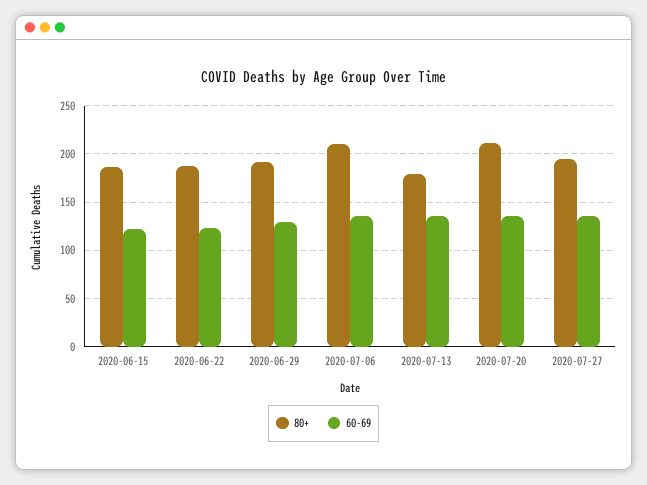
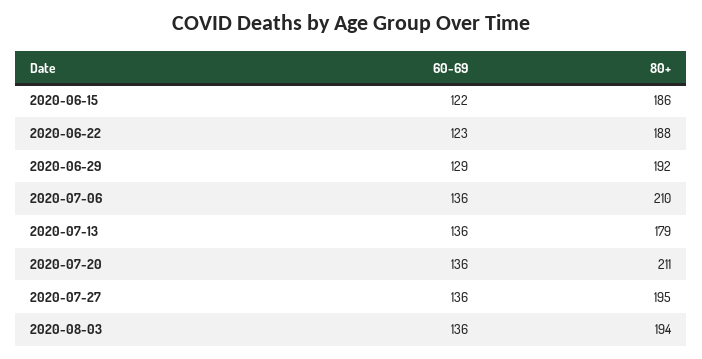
60-69, 2020-08-03: none -> 136
80+, 2020-08-03: none -> 194

